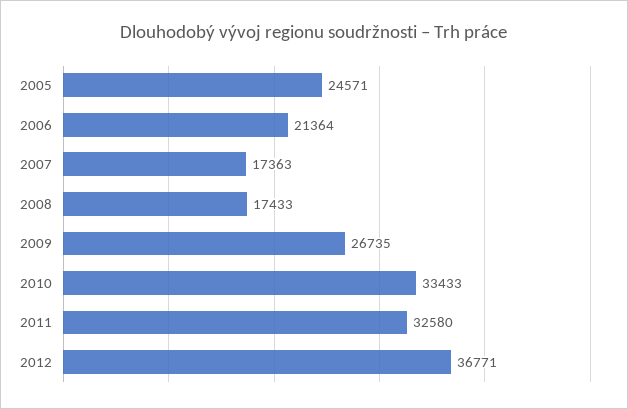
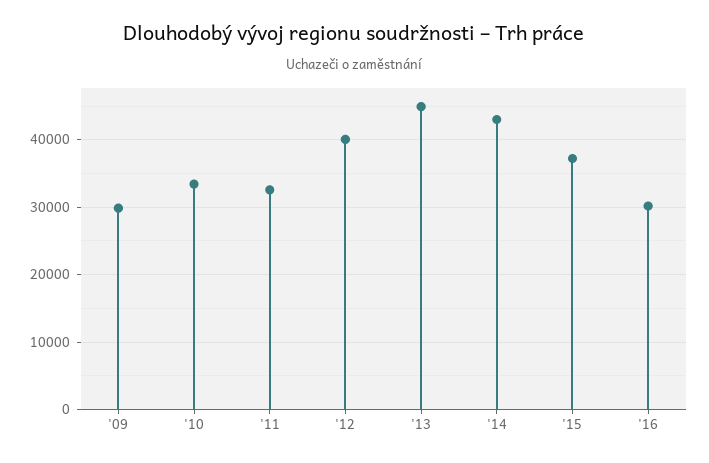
2005: 24571 -> none
2006: 21364 -> none
2007: 17363 -> none
2008: 17433 -> none
2009: 26735 -> 30000
2012: 36771 -> 40000
'13: none -> 45000
'14: none -> 43000
'15: none -> 37000
'16: none -> 30000

